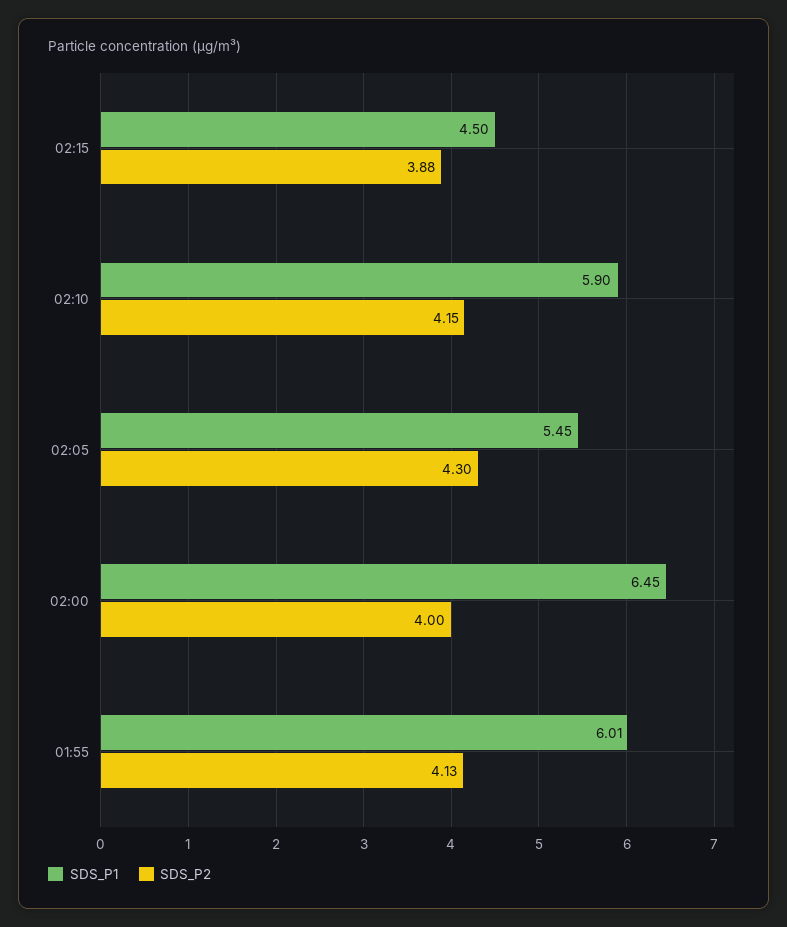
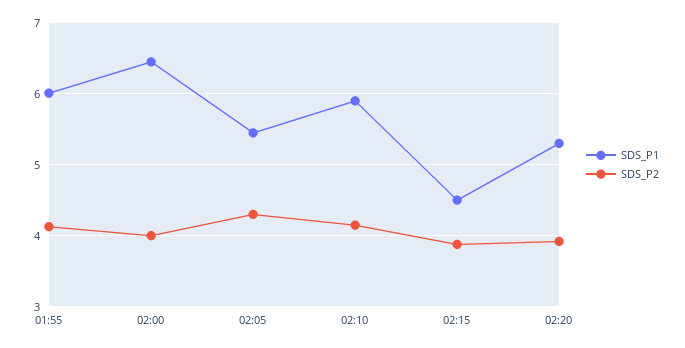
SDS_P1, 02:20: none -> 5.3
SDS_P2, 02:20: none -> 3.9

